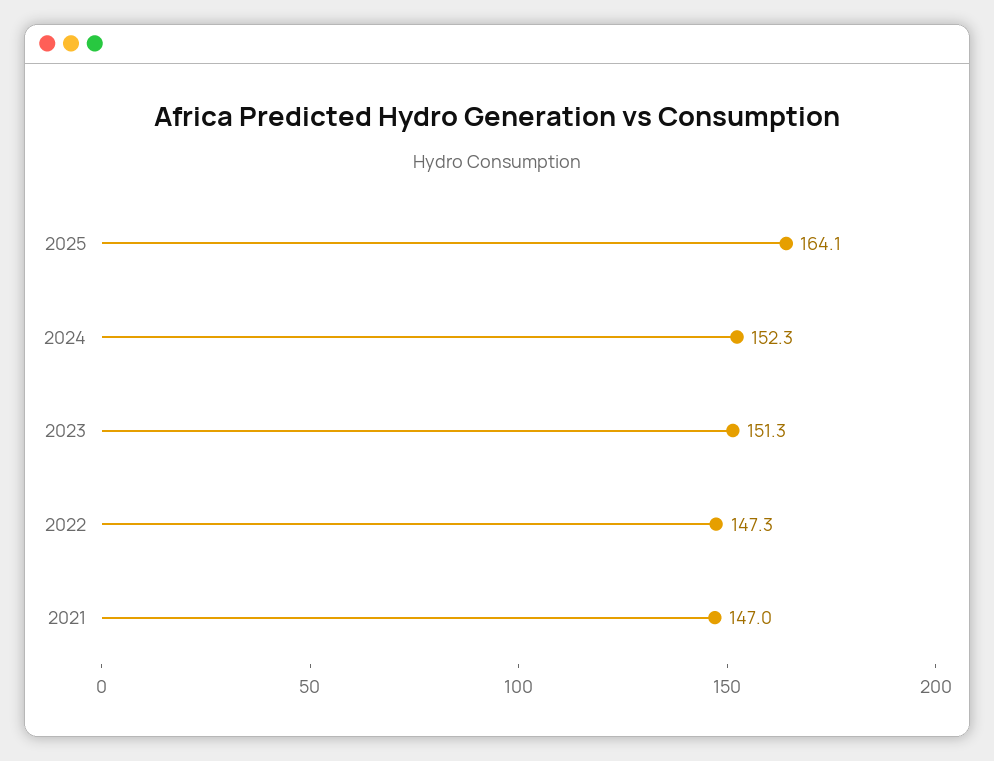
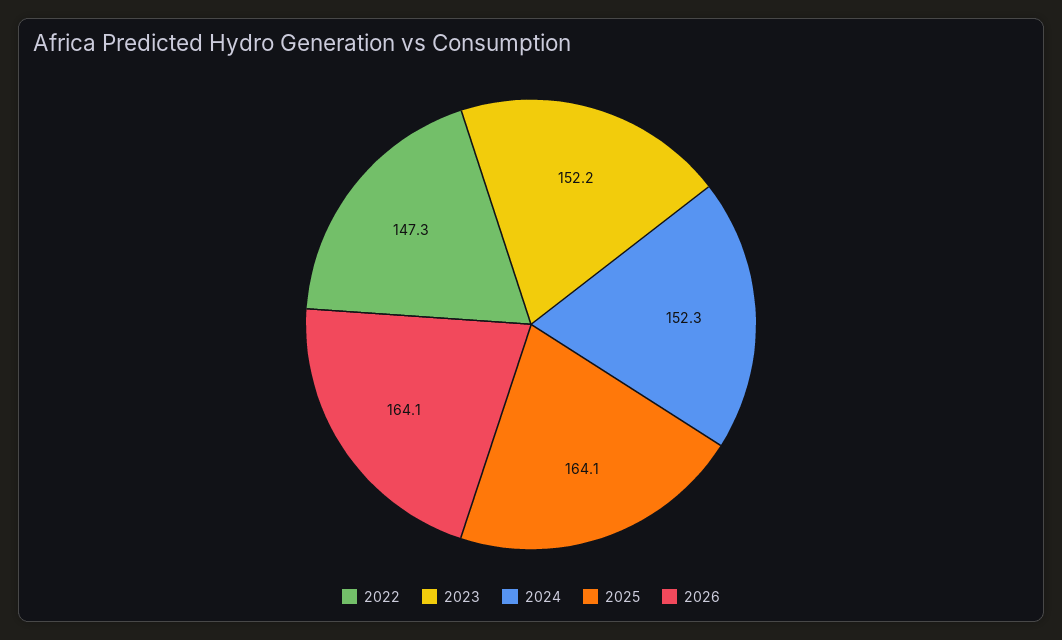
2023: 151.3 -> 152.2
2021: 147 -> none
2026: none -> 164.1

